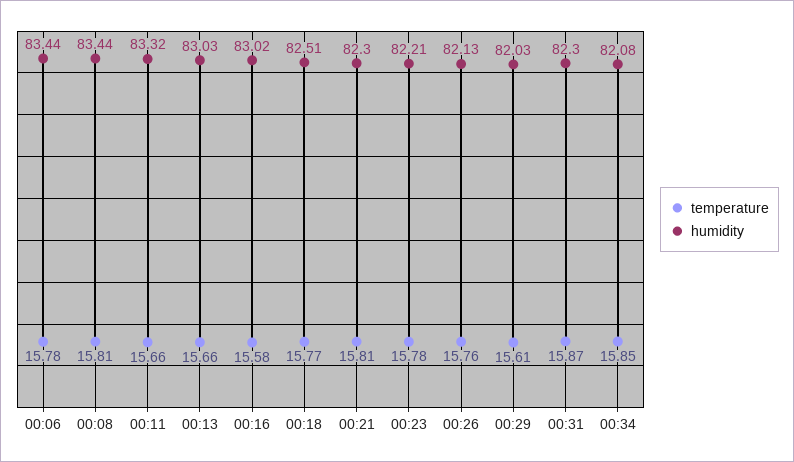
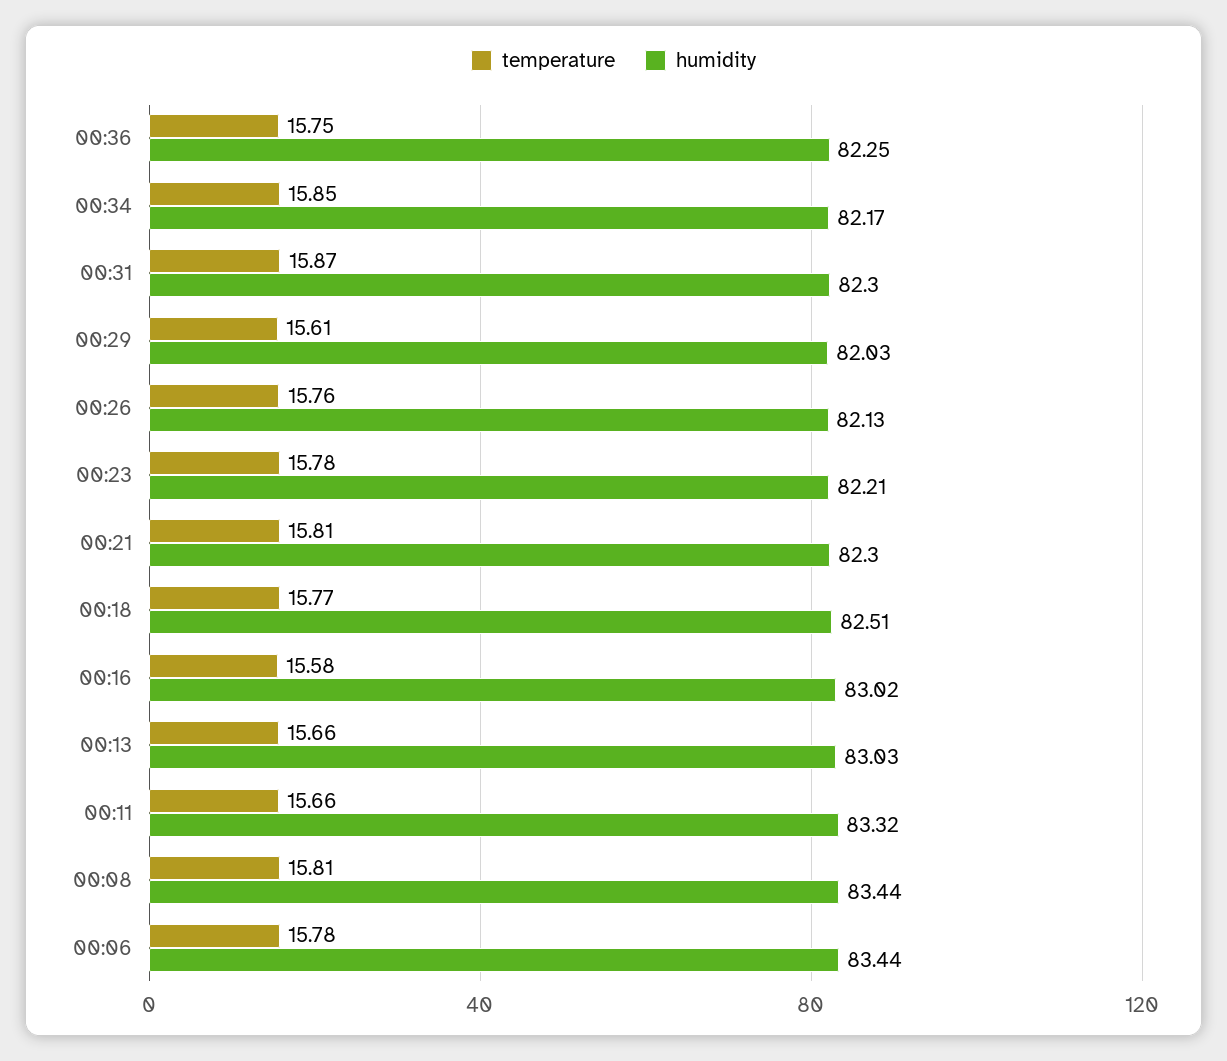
humidity, 00:34: 82.08 -> 82.17
temperature, 00:36: none -> 15.75
humidity, 00:36: none -> 82.25

